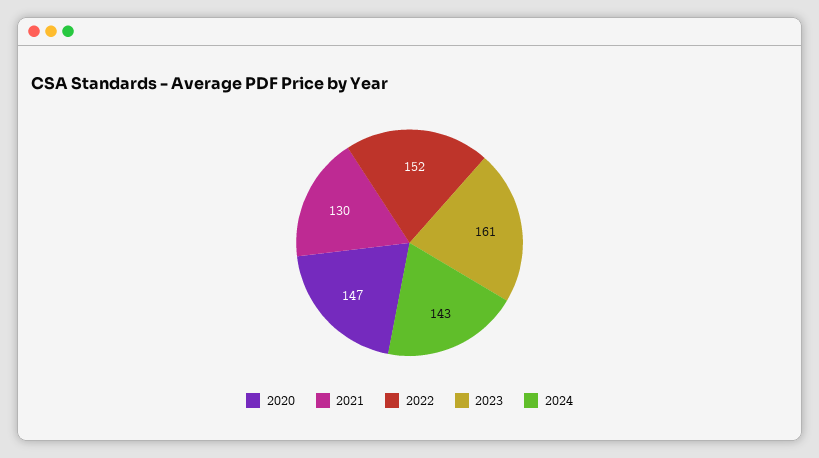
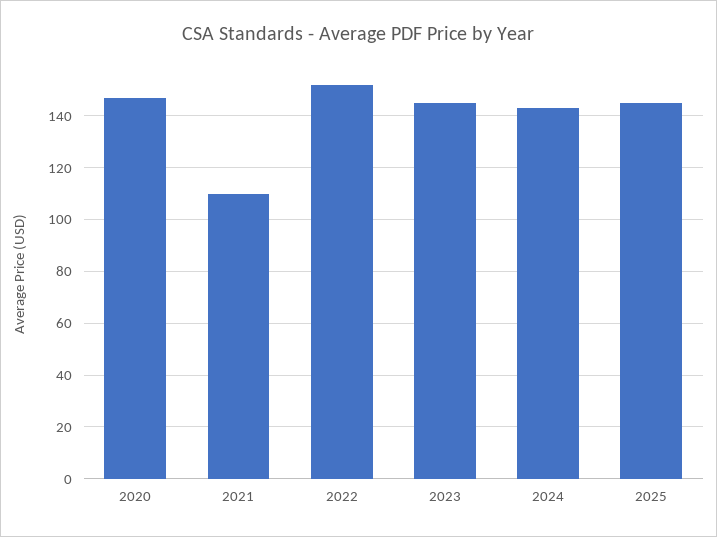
2021: 130 -> 110
2023: 161 -> 145
2025: none -> 145

